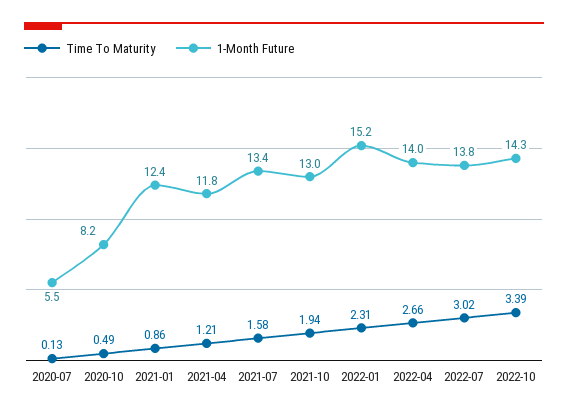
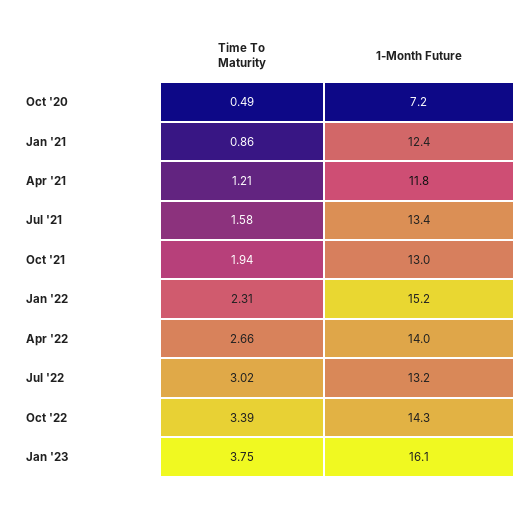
Time To Maturity, 2020-07: 0.13 -> none
1-Month Future, 2020-07: 5.5 -> none
1-Month Future, 2020-10: 8.2 -> 7.2
1-Month Future, 2022-07: 13.8 -> 13.2
Time To Maturity, Jan '23: none -> 3.75
1-Month Future, Jan '23: none -> 16.1

